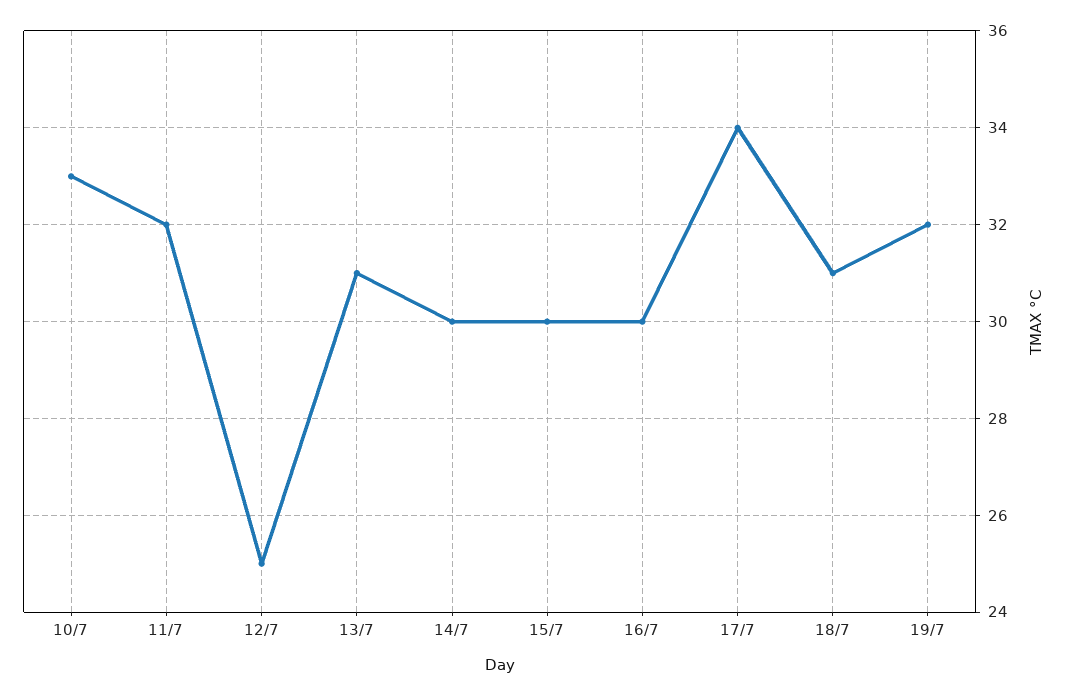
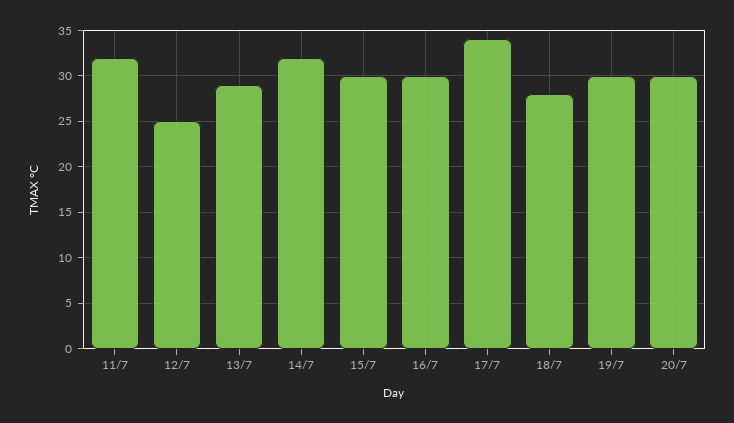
10/7: 33 -> none
13/7: 31 -> 29
14/7: 30 -> 32
18/7: 31 -> 28
19/7: 32 -> 30
20/7: none -> 30

